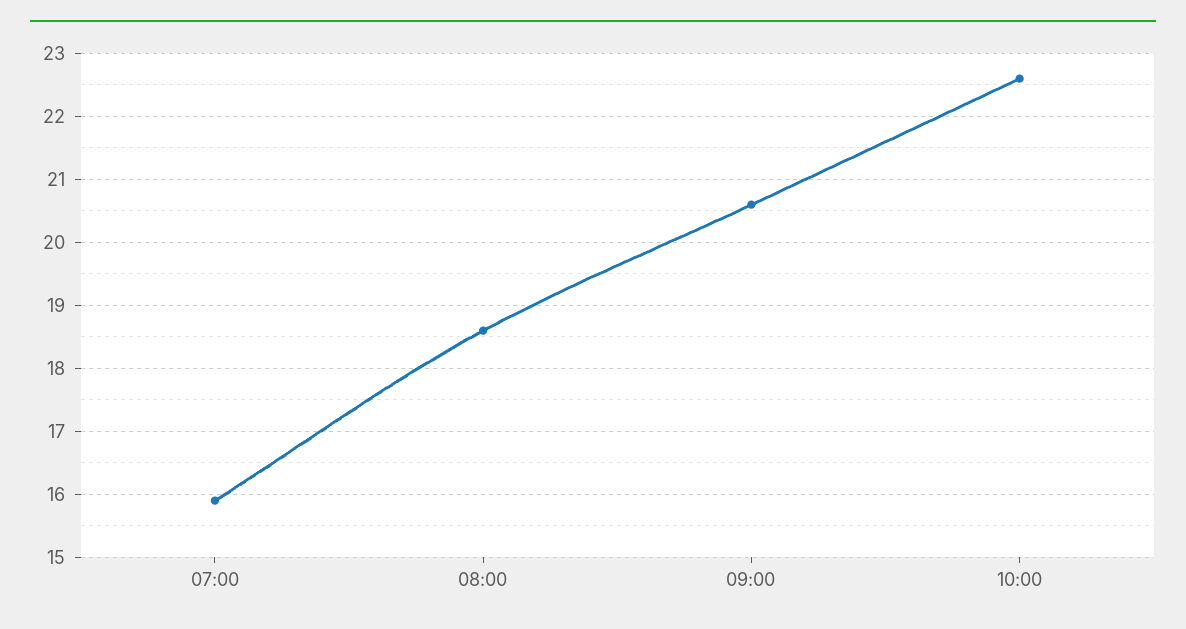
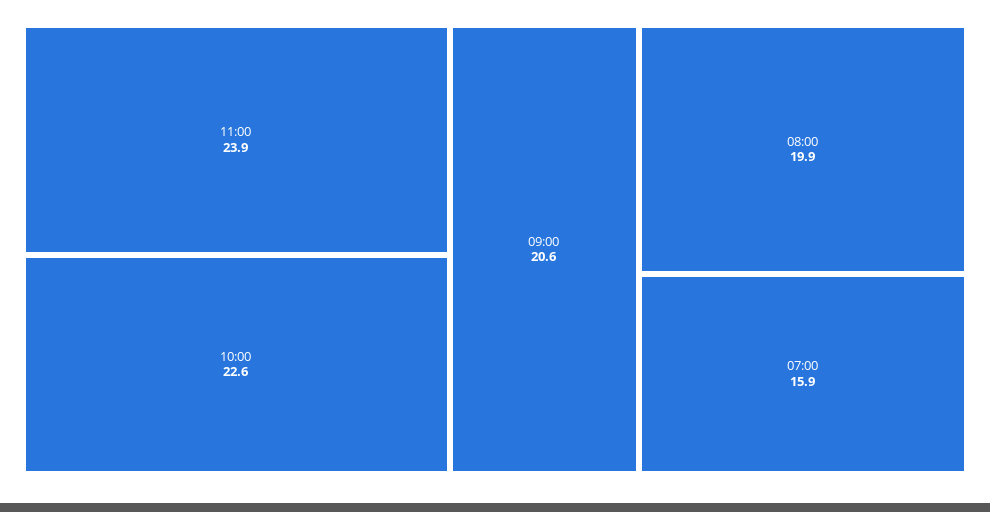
08:00: 18.6 -> 19.9
11:00: none -> 23.9

